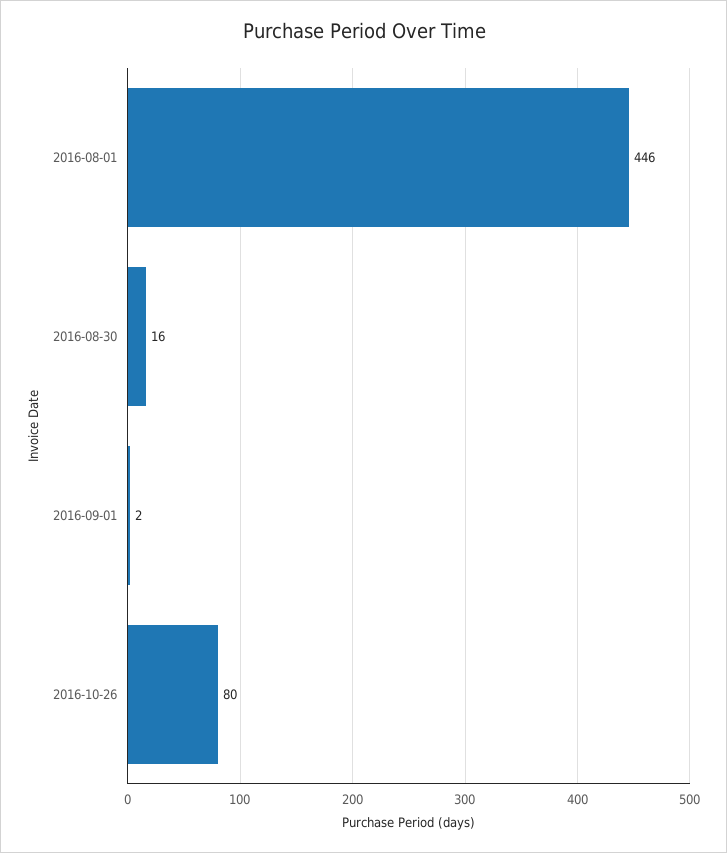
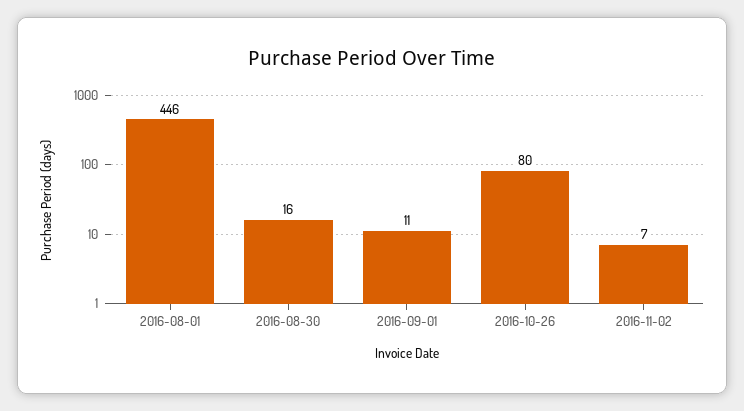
2016-09-01: 2 -> 11
2016-11-02: none -> 7

